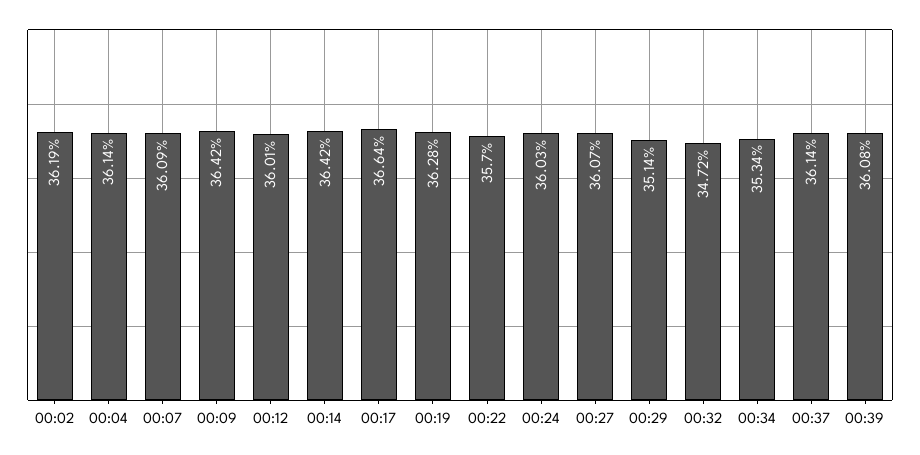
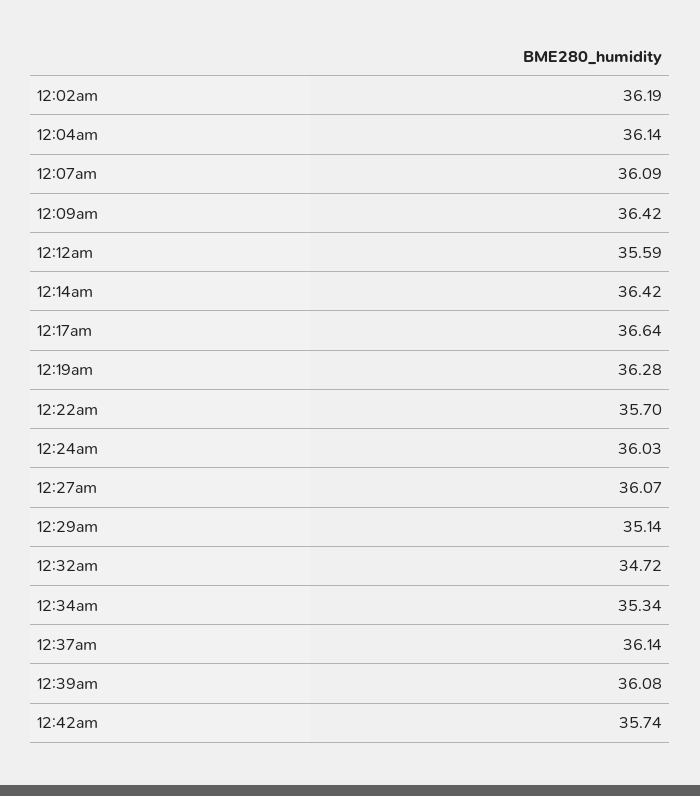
00:12: 36.01 -> 35.59
12:42am: none -> 35.74

